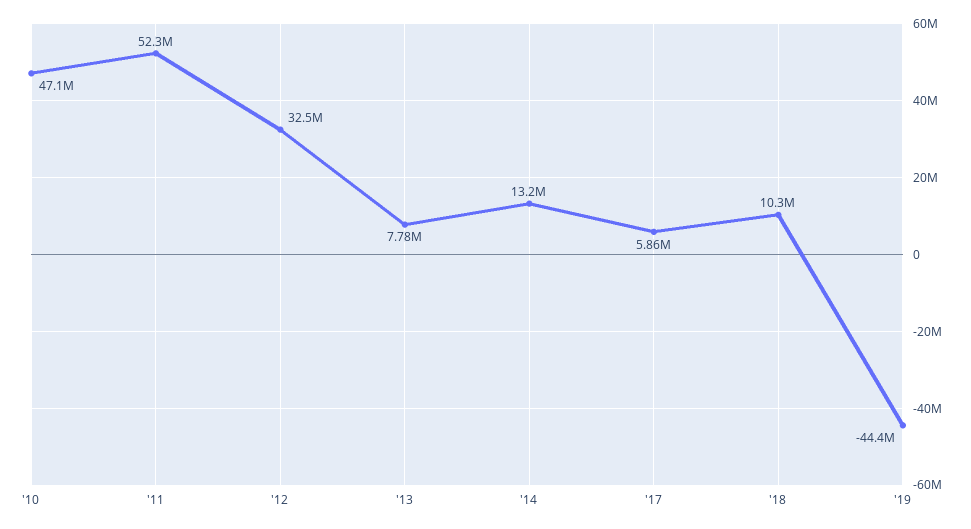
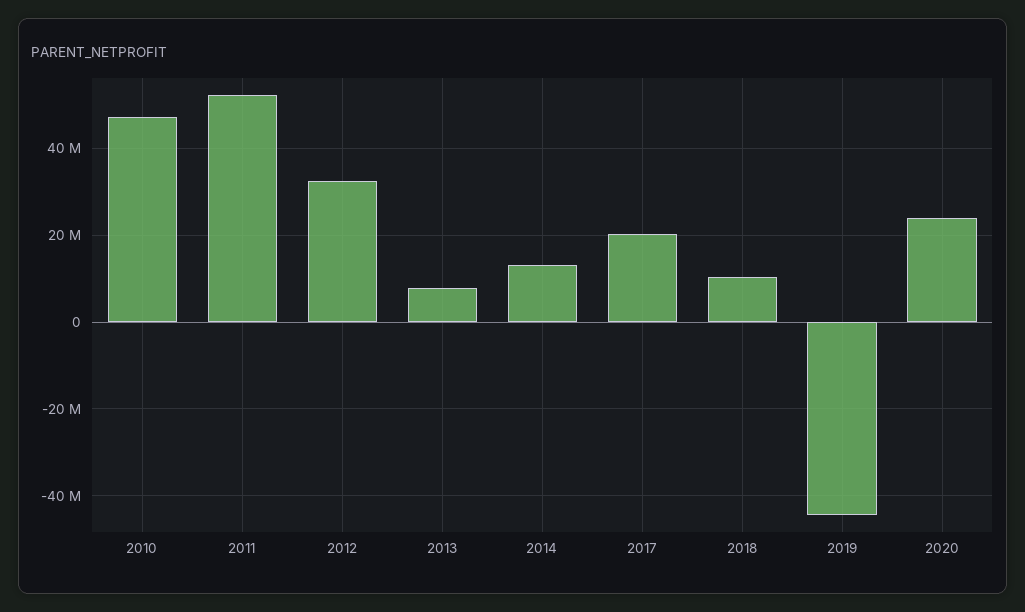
'17: 5860000 -> 20000000
2020: none -> 24000000

